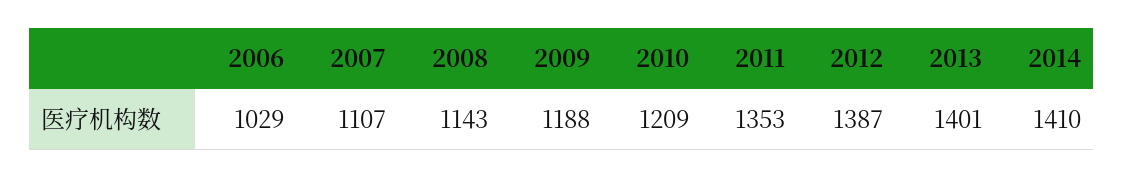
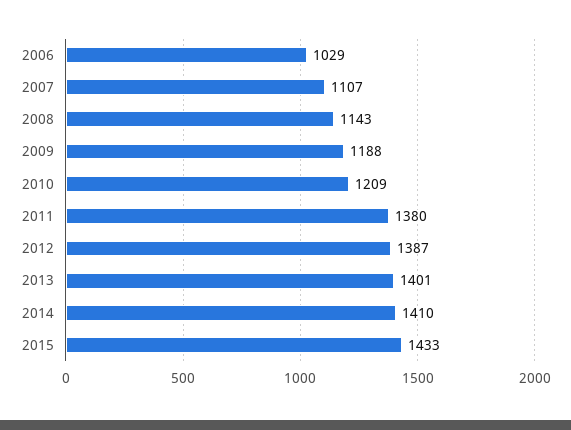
2011: 1353 -> 1380
2015: none -> 1433

